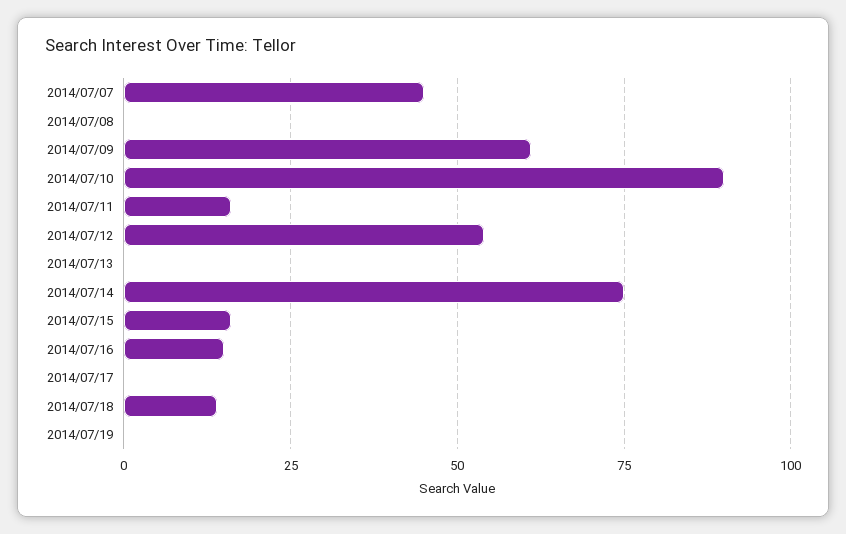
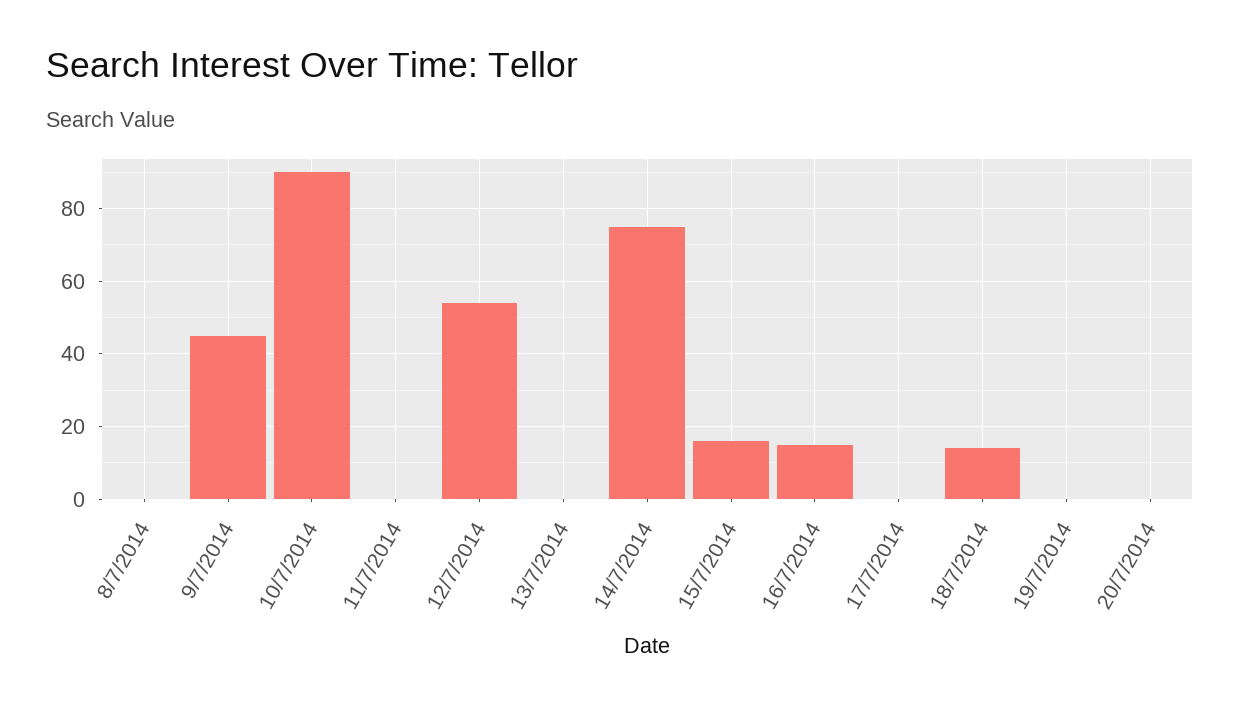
2014/07/07: 45 -> none
2014/07/09: 60 -> 45
2014/07/11: 15 -> 0
20/7/2014: none -> 0

